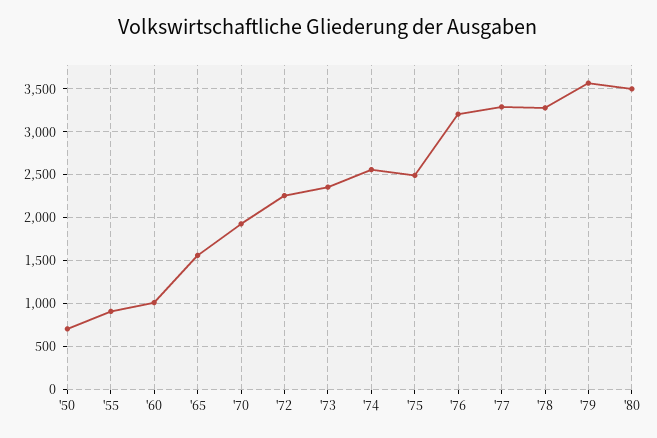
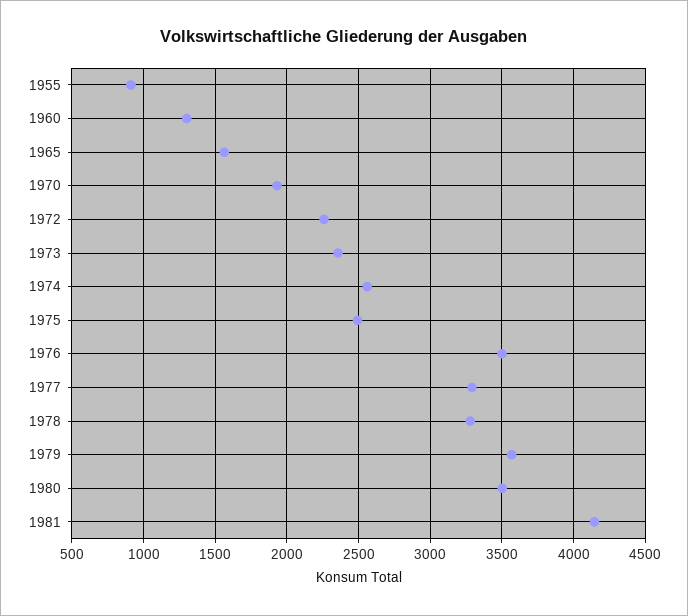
'50: 700 -> none
'60: 1000 -> 1300
'76: 3200 -> 3500
1981: none -> 4150

